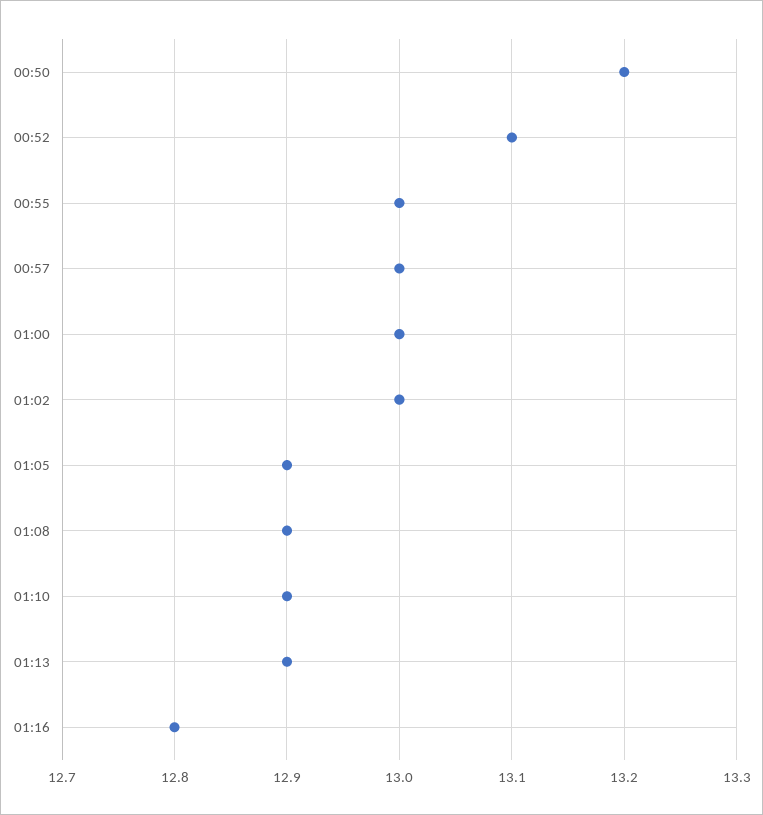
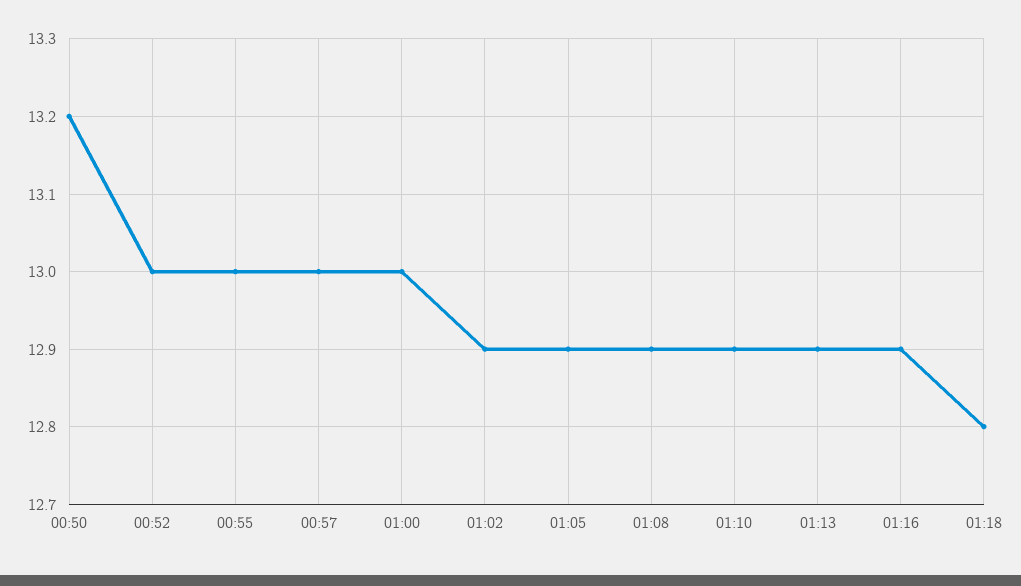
00:52: 13.1 -> 13
01:02: 13 -> 12.9
01:16: 12.8 -> 12.9
01:18: none -> 12.8

